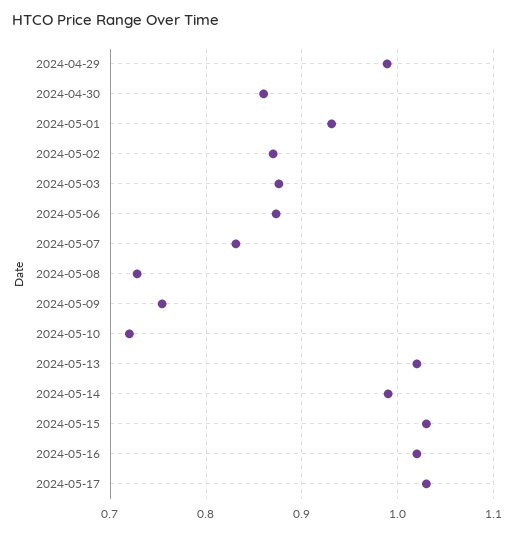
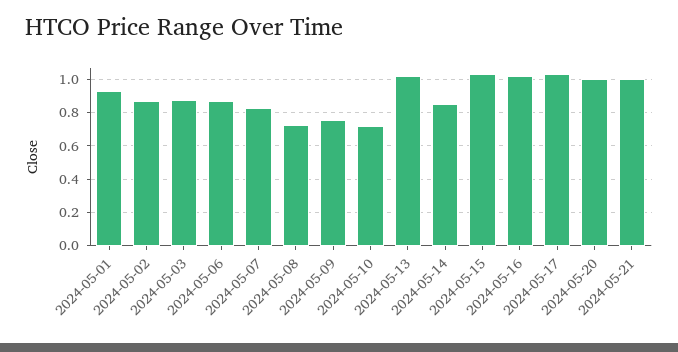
2024-04-29: 0.99 -> none
2024-04-30: 0.86 -> none
2024-05-14: 0.99 -> 0.85
2024-05-20: none -> 1
2024-05-21: none -> 1

